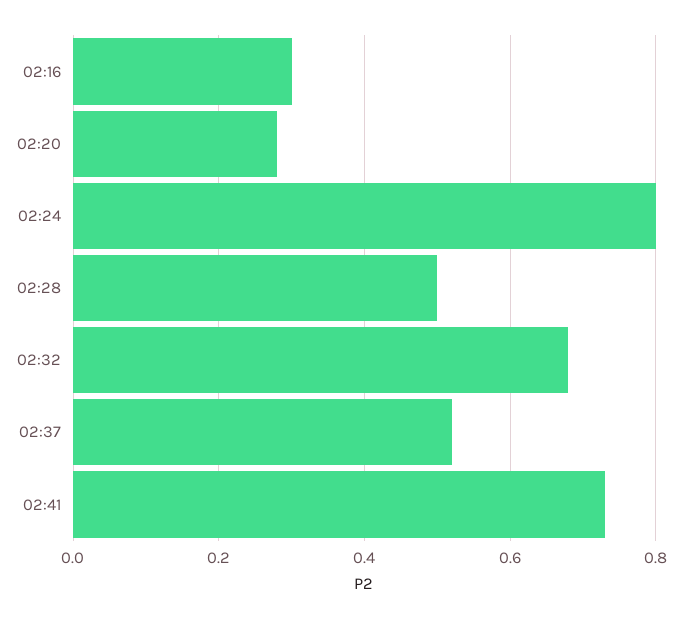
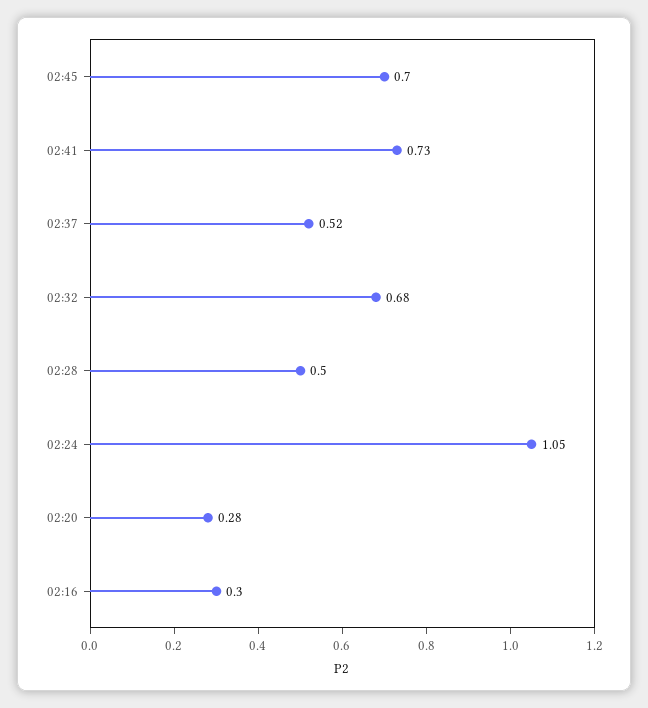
02:24: 0.8 -> 1.05
02:45: none -> 0.7

